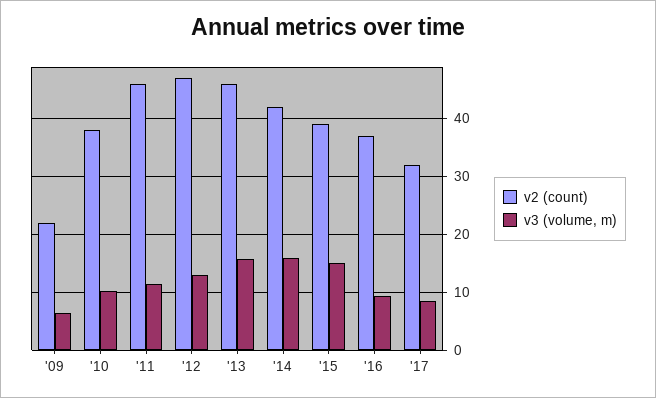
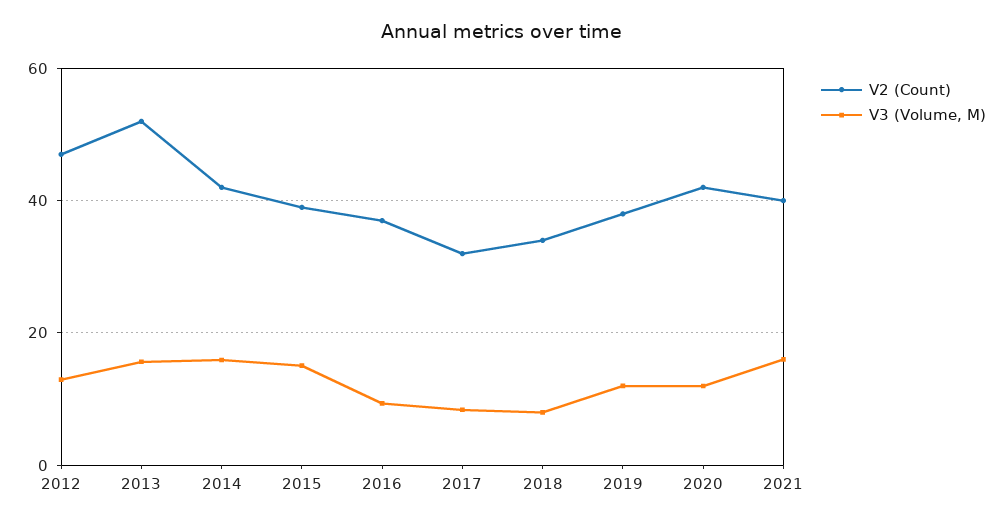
v2 (count), '09: 22 -> none
v3 (volume, m), '09: 6 -> none
v2 (count), '10: 38 -> none
v3 (volume, m), '10: 10 -> none
v2 (count), '11: 46 -> none
v3 (volume, m), '11: 12 -> none
v2 (count), '13: 46 -> 52
v2 (count), 2018: none -> 34
v3 (volume, m), 2018: none -> 8
v2 (count), 2019: none -> 38
v3 (volume, m), 2019: none -> 12
v2 (count), 2020: none -> 42
v3 (volume, m), 2020: none -> 12
v2 (count), 2021: none -> 40
v3 (volume, m), 2021: none -> 16

